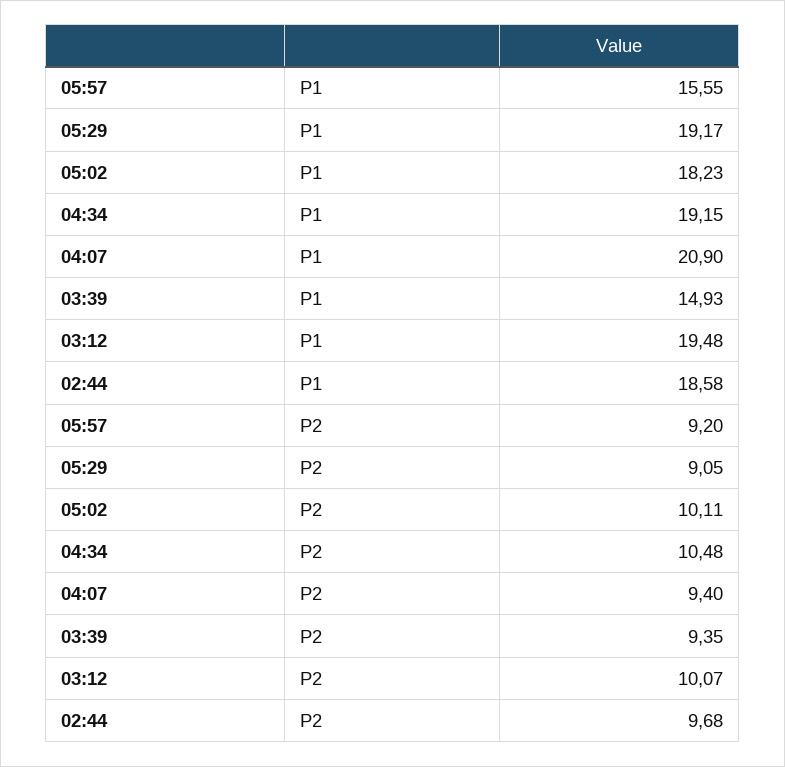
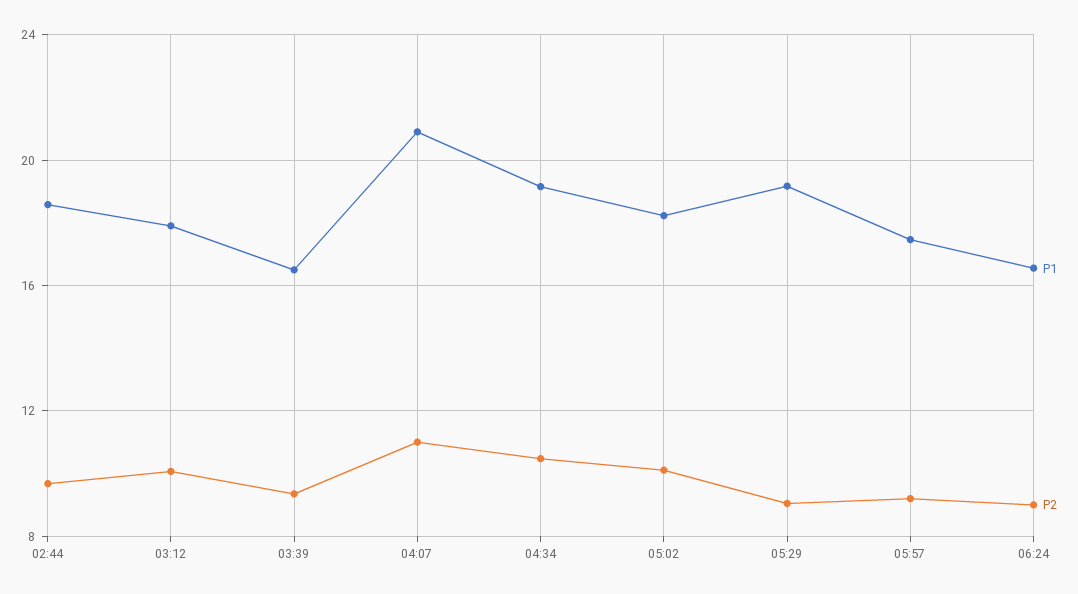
P1, 05:57: 15.55 -> 17.5
P1, 03:39: 14.93 -> 16.5
P1, 03:12: 19.48 -> 18
P2, 04:07: 9.4 -> 11
P1, 06:24: none -> 16.5
P2, 06:24: none -> 9

